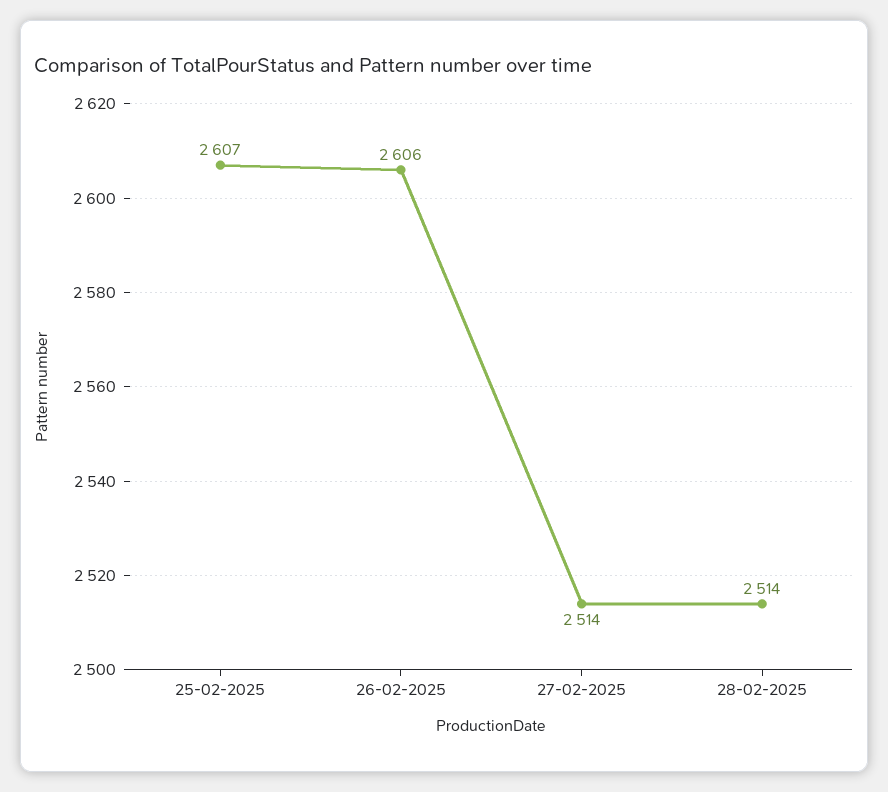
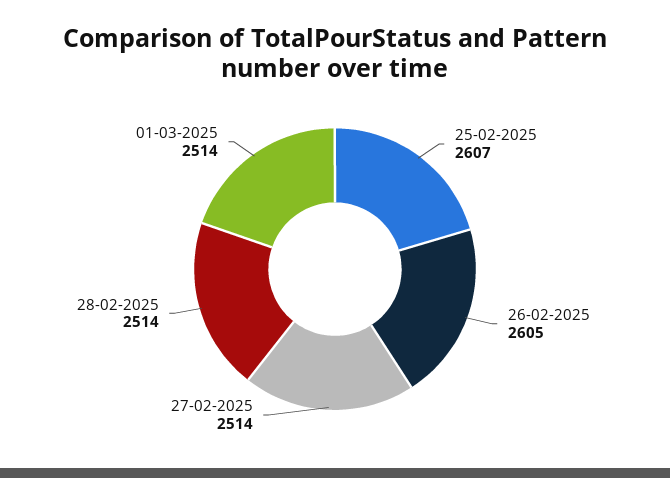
26-02-2025: 2606 -> 2605
01-03-2025: none -> 2514

